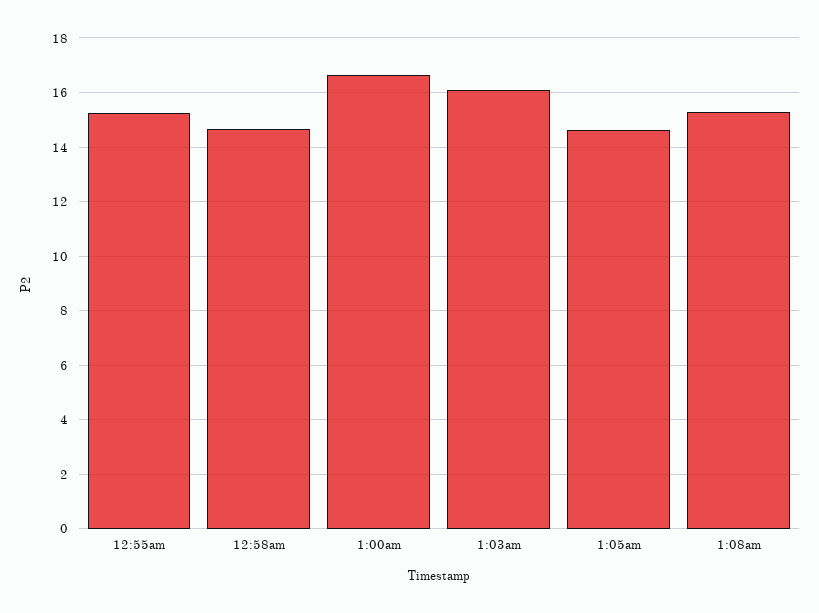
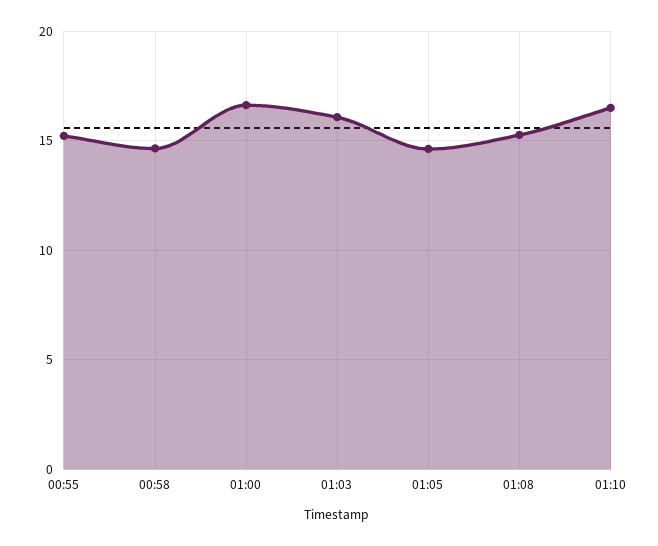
01:10: none -> 16.5

